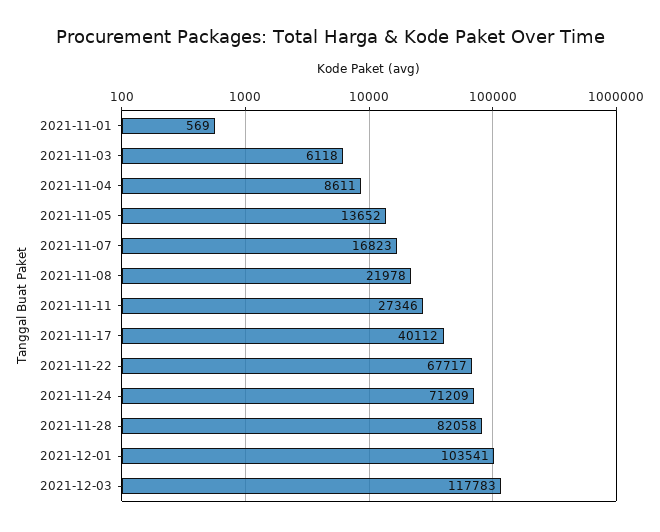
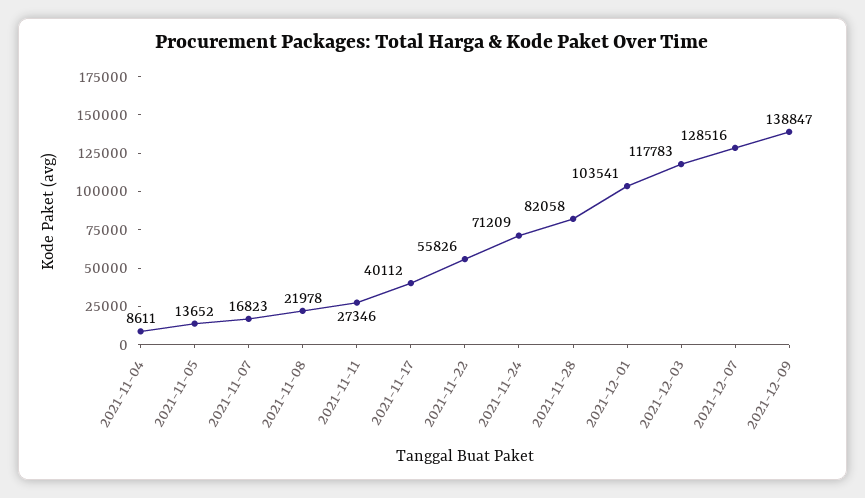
2021-11-01: 569 -> none
2021-11-03: 6118 -> none
2021-11-22: 67717 -> 55826
2021-12-07: none -> 128516
2021-12-09: none -> 138847

